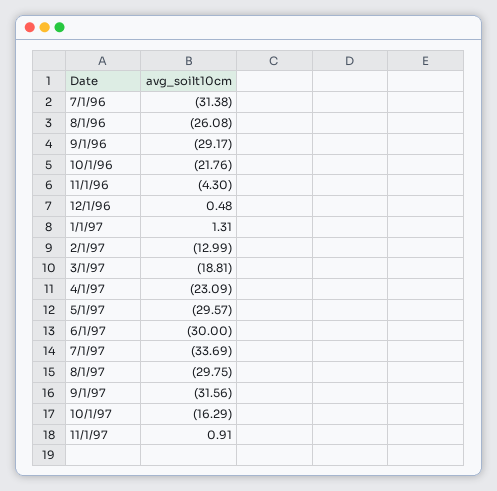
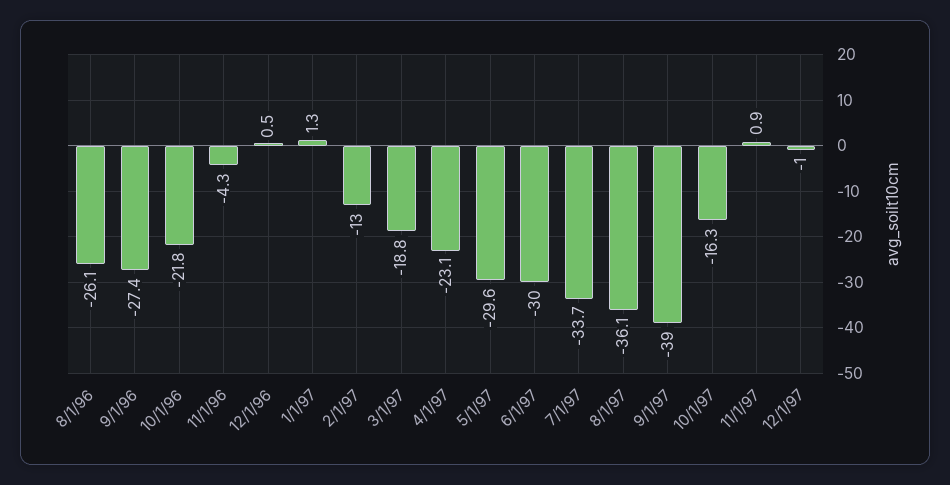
7/1/96: -31.38 -> none
9/1/96: -29.17 -> -27.4
8/1/97: -29.75 -> -36.1
9/1/97: -31.56 -> -39
12/1/97: none -> -1

